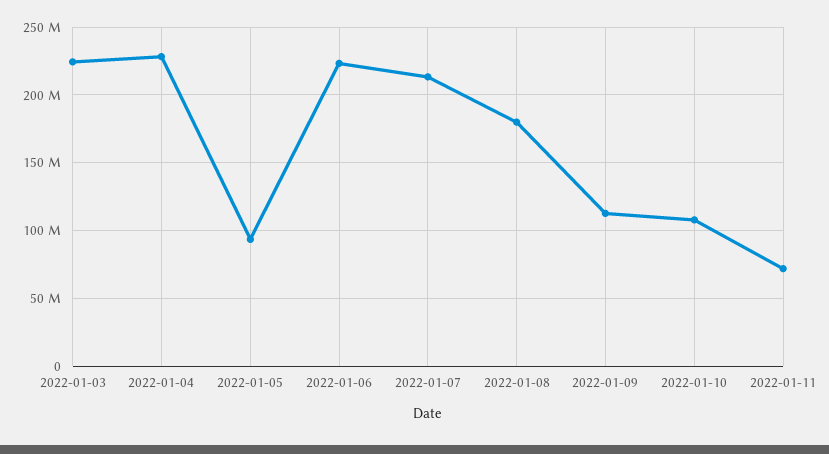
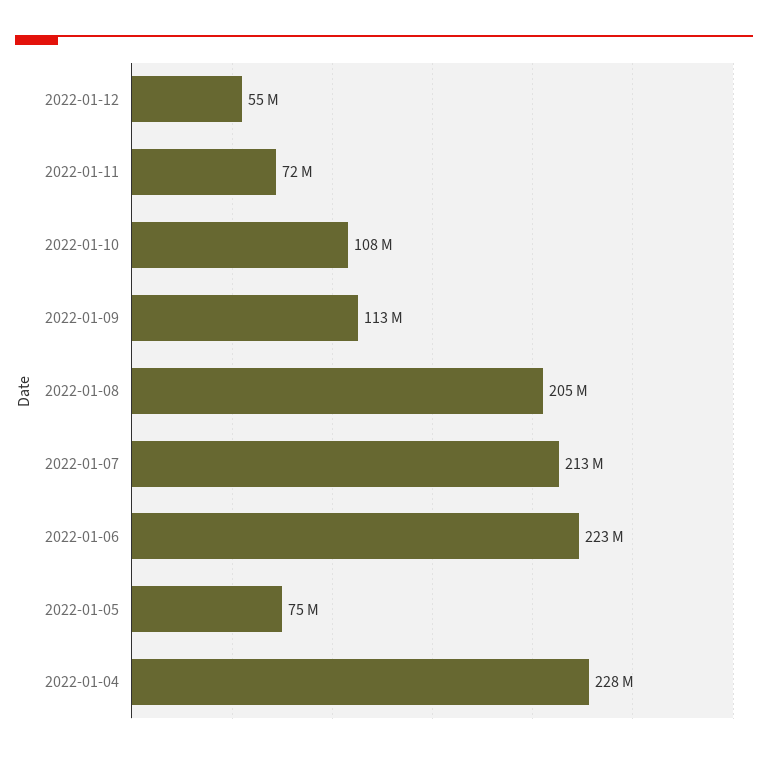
2022-01-03: 225000000 -> none
2022-01-05: 95000000 -> 75000000
2022-01-08: 180000000 -> 205000000
2022-01-12: none -> 55000000

